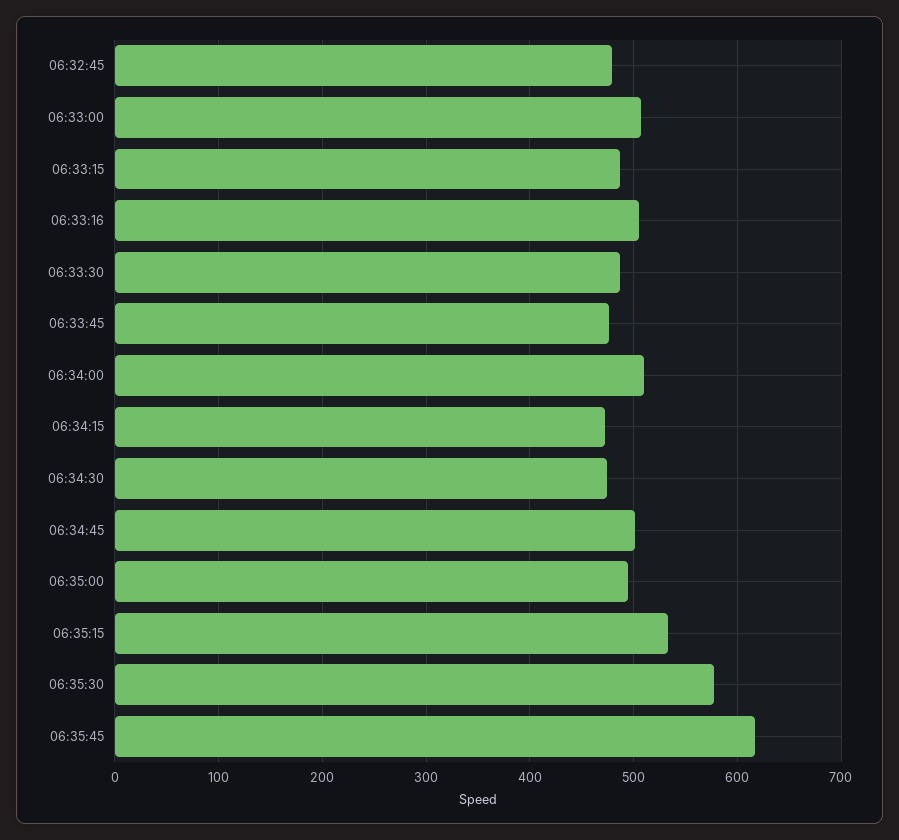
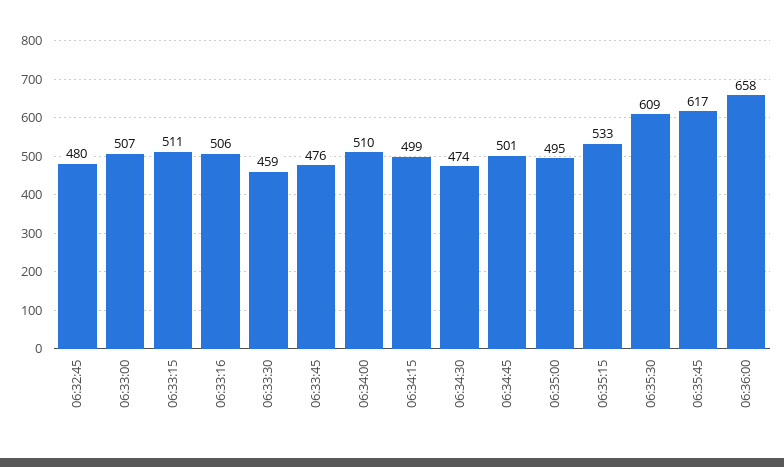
06:33:15: 490 -> 511
06:33:30: 490 -> 459
06:34:15: 470 -> 499
06:35:30: 580 -> 609
06:36:00: none -> 658

